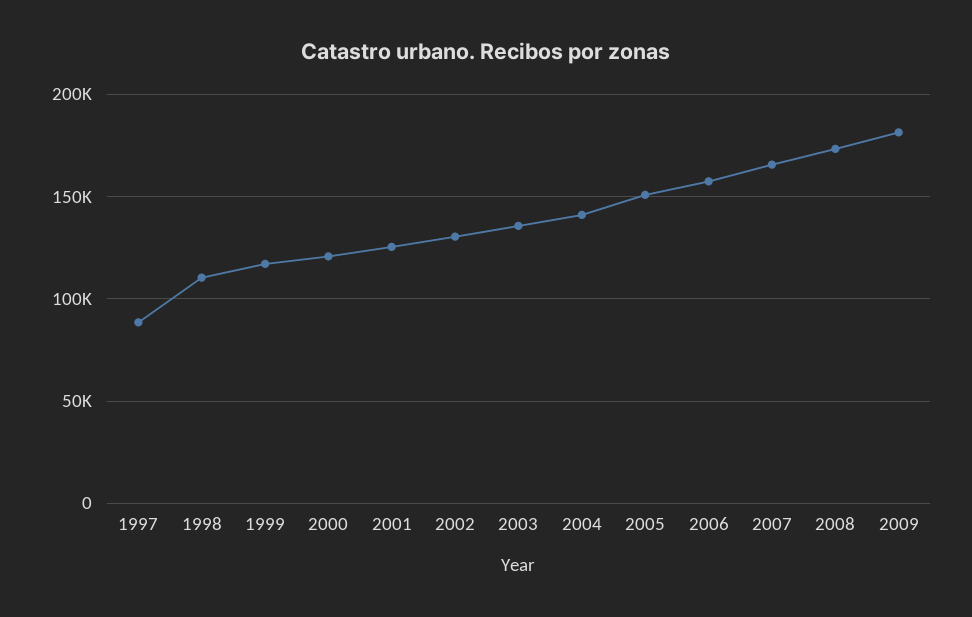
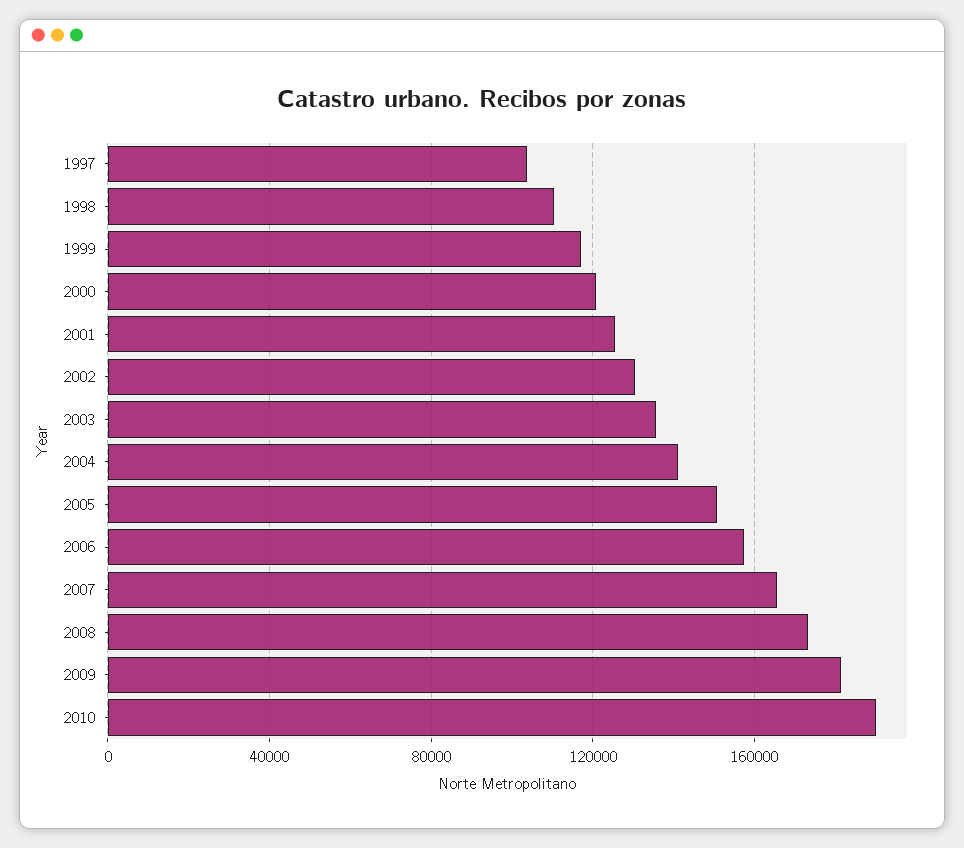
1997: 90000 -> 105000
2010: none -> 190000

